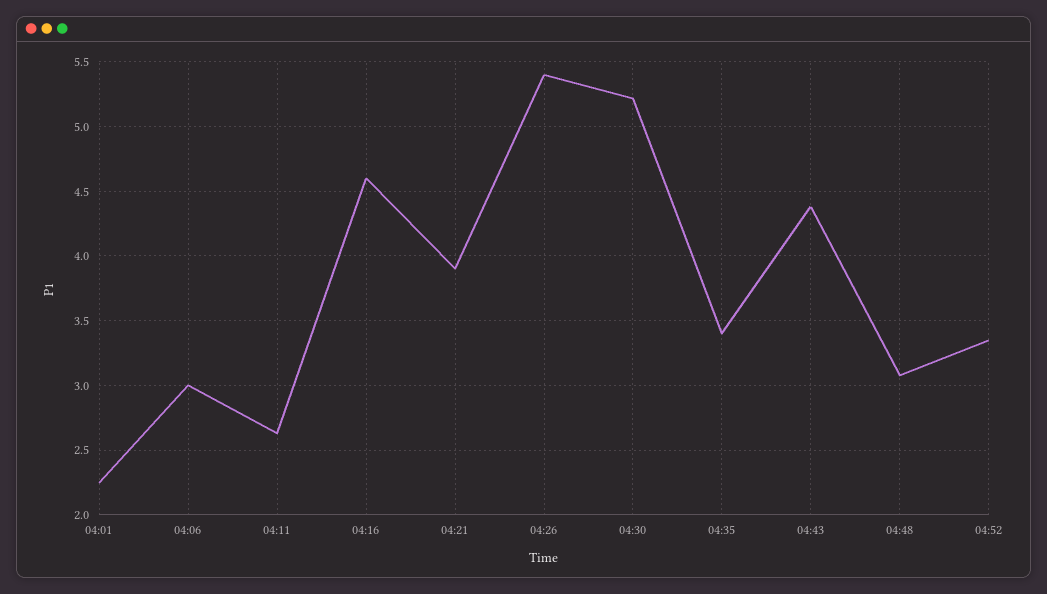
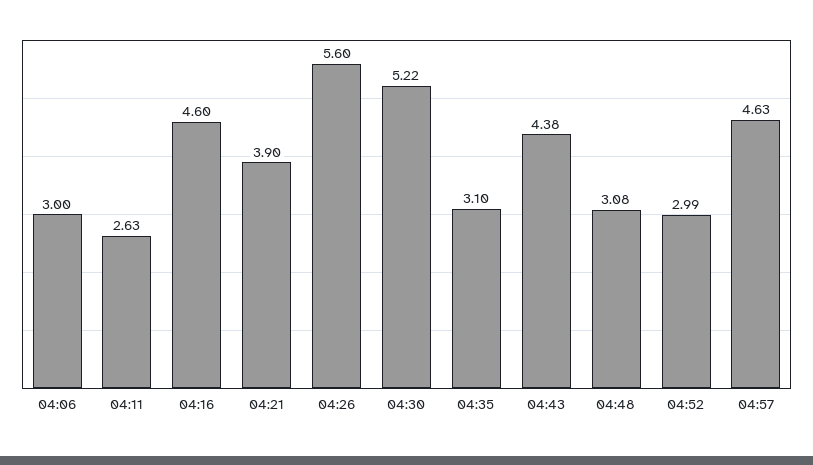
04:01: 2.25 -> none
04:26: 5.4 -> 5.6
04:35: 3.4 -> 3.1
04:52: 3.35 -> 2.99
04:57: none -> 4.63

